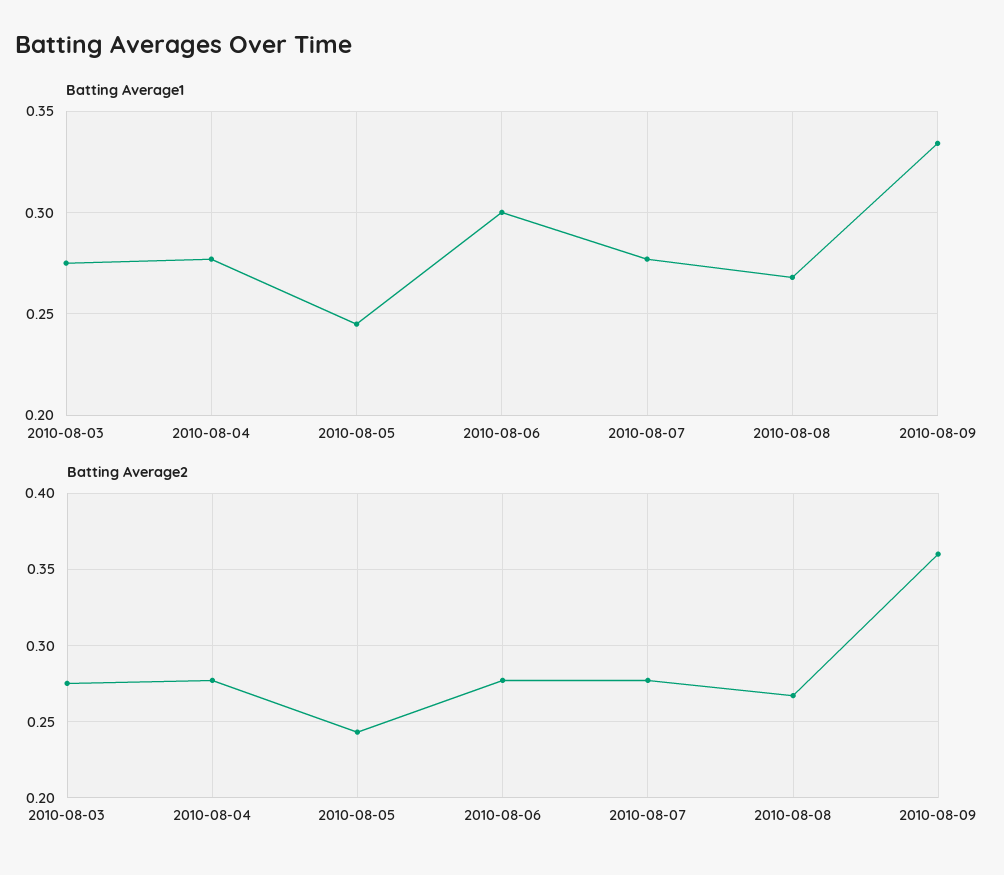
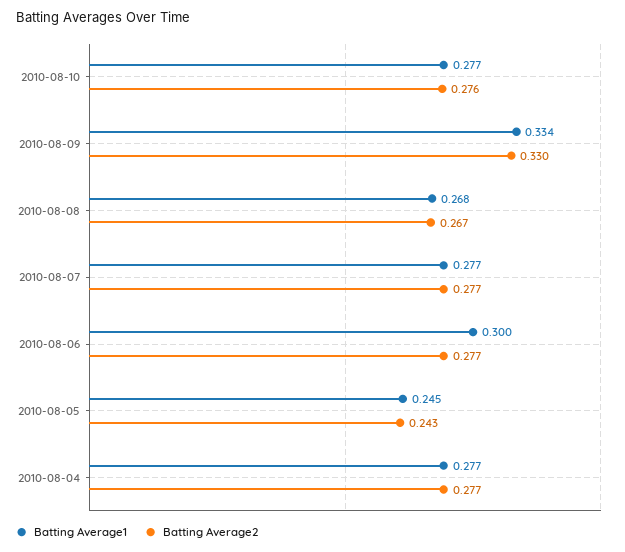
Batting Average1, 2010-08-03: 0.275 -> none
Batting Average2, 2010-08-03: 0.275 -> none
Batting Average2, 2010-08-09: 0.36 -> 0.33
Batting Average1, 2010-08-10: none -> 0.277
Batting Average2, 2010-08-10: none -> 0.276

